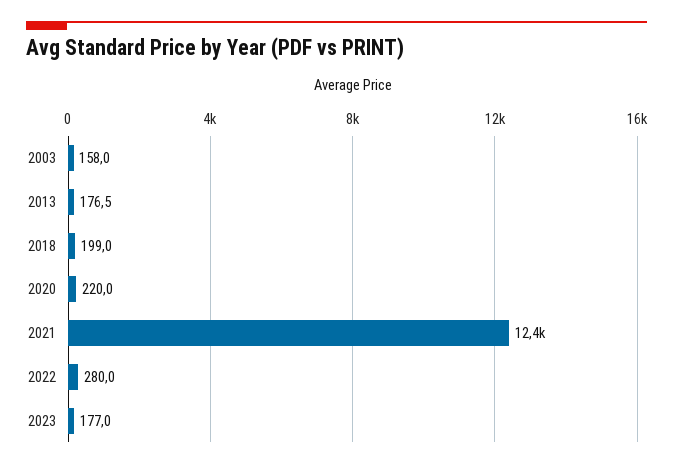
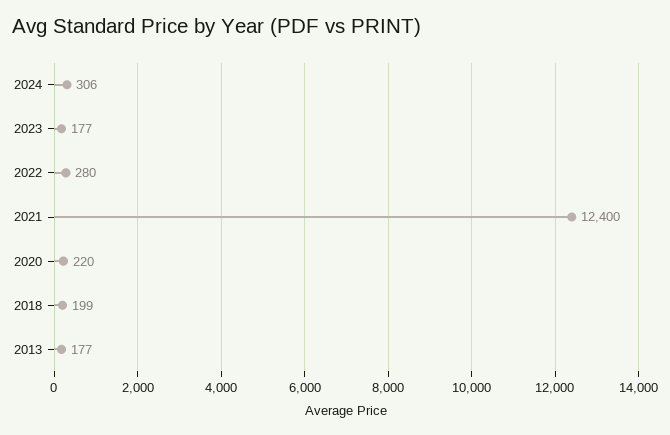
2003: 158 -> none
2024: none -> 306

